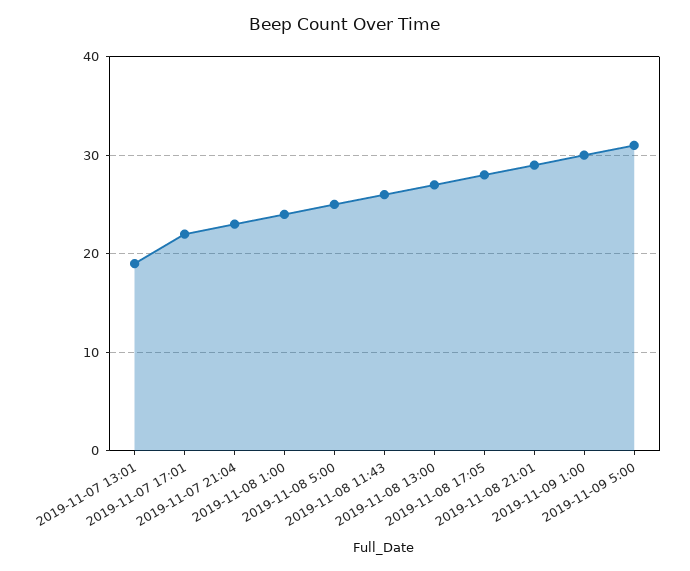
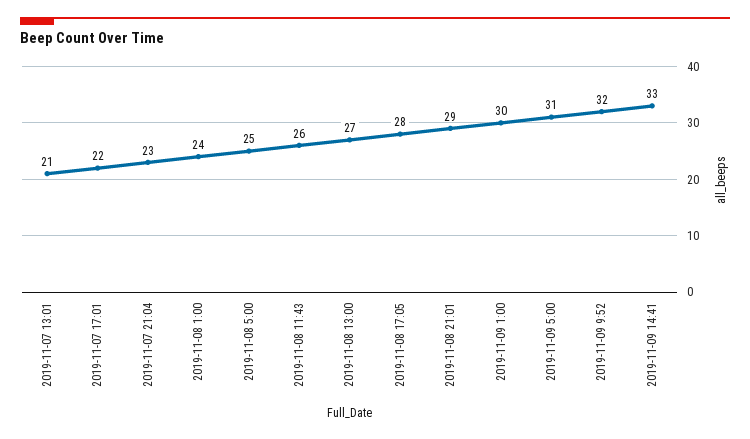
2019-11-07 13:01: 19 -> 21
2019-11-09 9:52: none -> 32
2019-11-09 14:41: none -> 33

